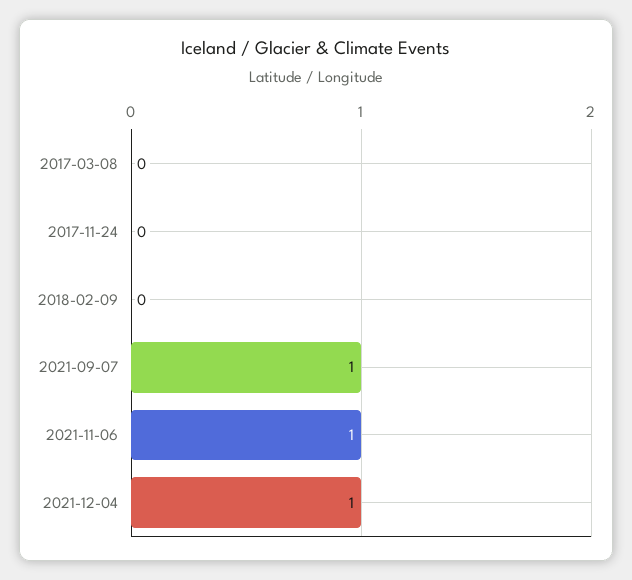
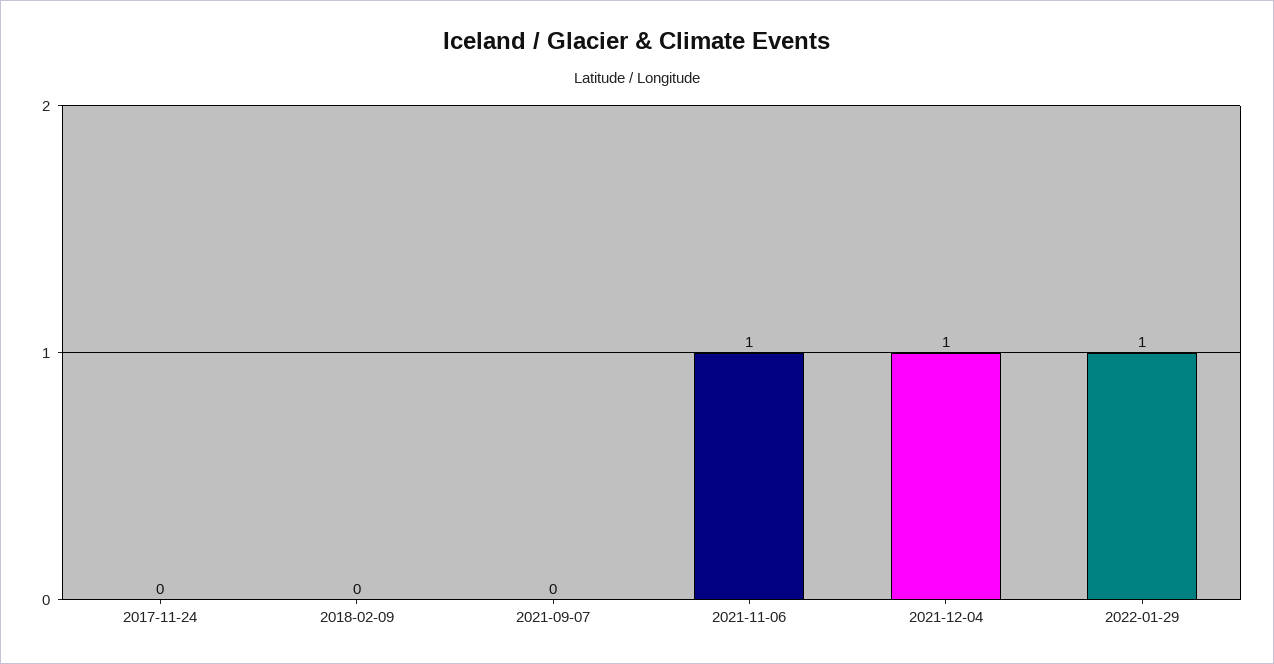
2017-03-08: 0 -> none
2021-09-07: 1 -> 0
2022-01-29: none -> 1

